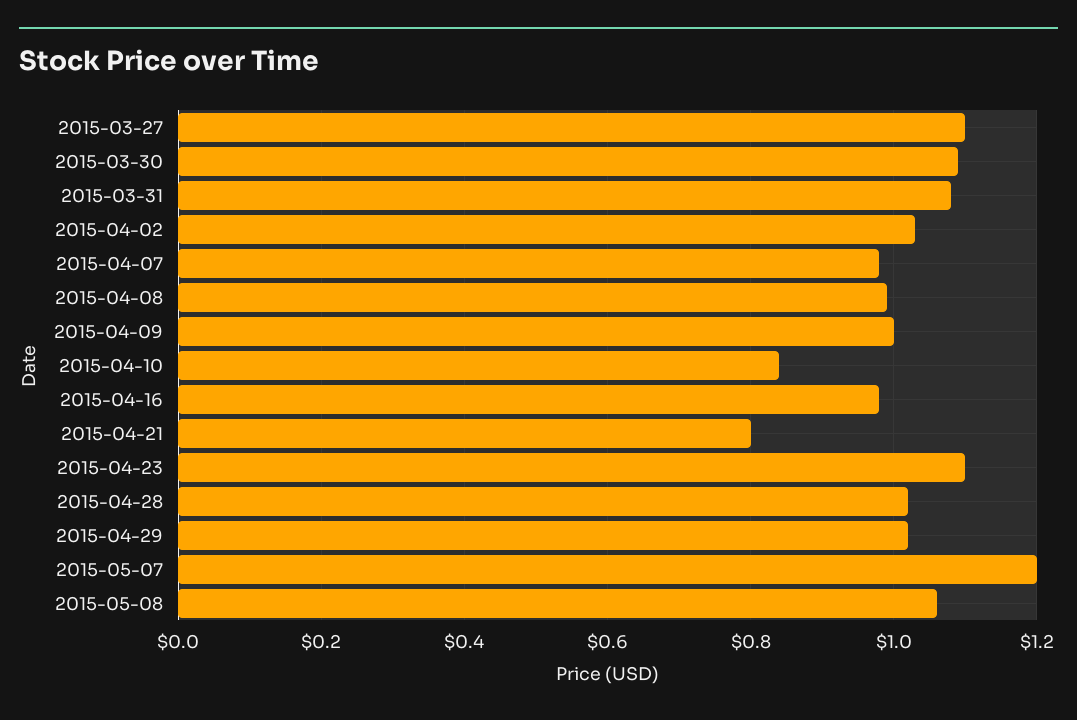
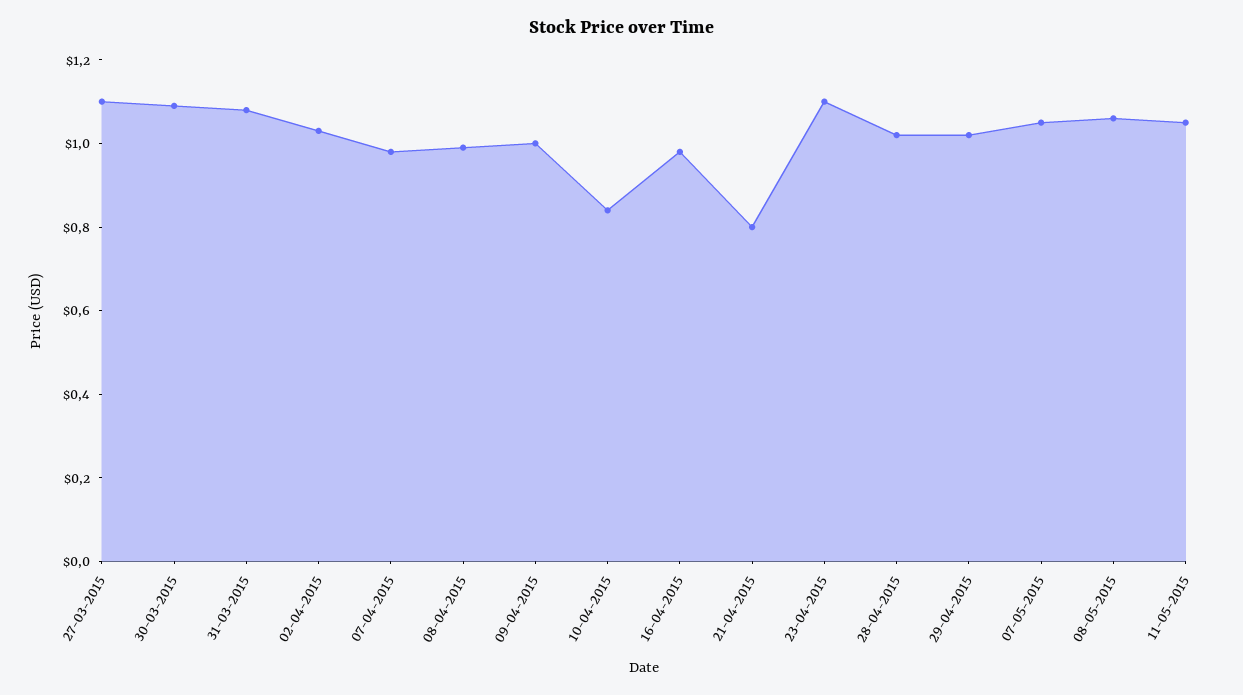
2015-05-07: 1.2 -> 1.05
11-05-2015: none -> 1.05

